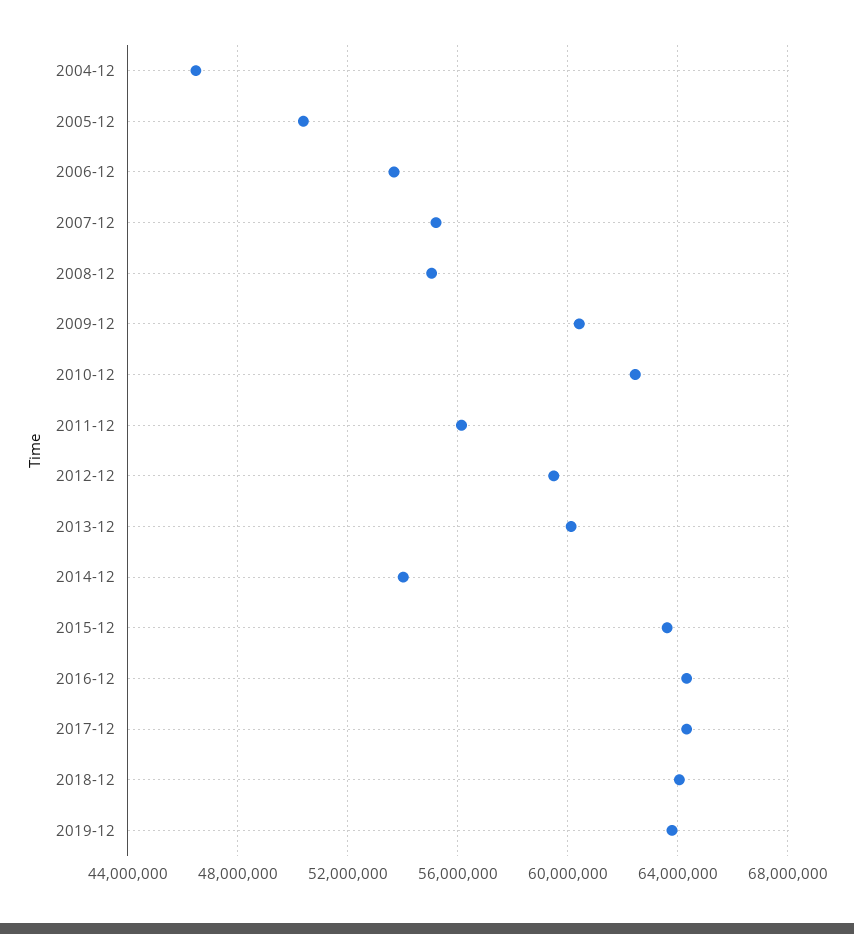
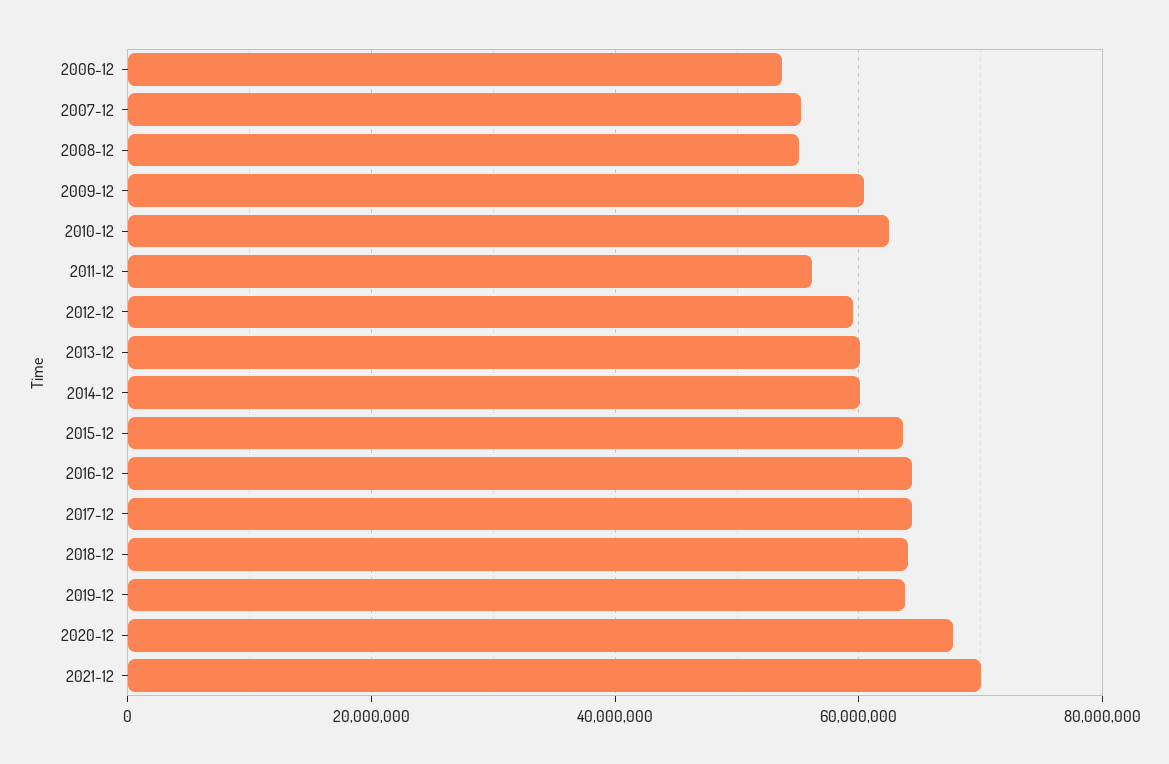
2004-12: 46500000 -> none
2005-12: 50500000 -> none
2014-12: 54000000 -> 60000000
2020-12: none -> 68000000
2021-12: none -> 70000000

